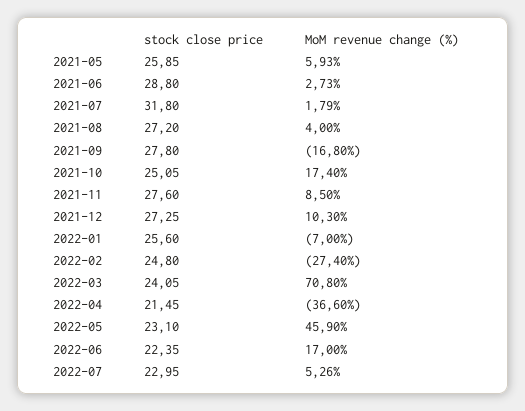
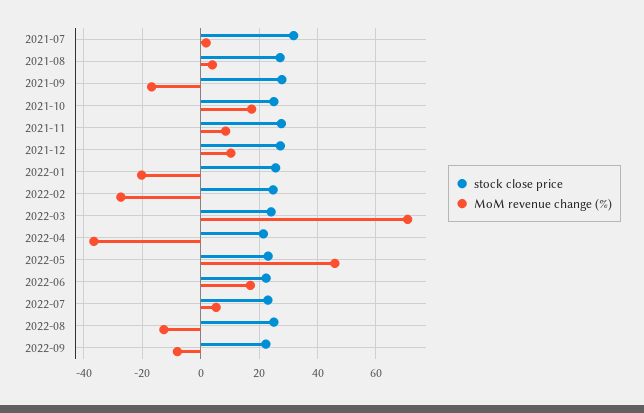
stock close price, 2021-05: 25.85 -> none
MoM revenue change (%), 2021-05: 5.93 -> none
stock close price, 2021-06: 28.8 -> none
MoM revenue change (%), 2021-06: 2.73 -> none
MoM revenue change (%), 2022-01: -7 -> -20
stock close price, 2022-08: none -> 25
MoM revenue change (%), 2022-08: none -> -12.5
stock close price, 2022-09: none -> 22.5
MoM revenue change (%), 2022-09: none -> -7.5

